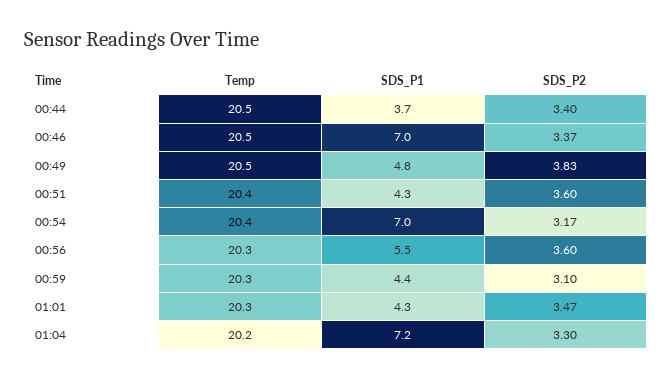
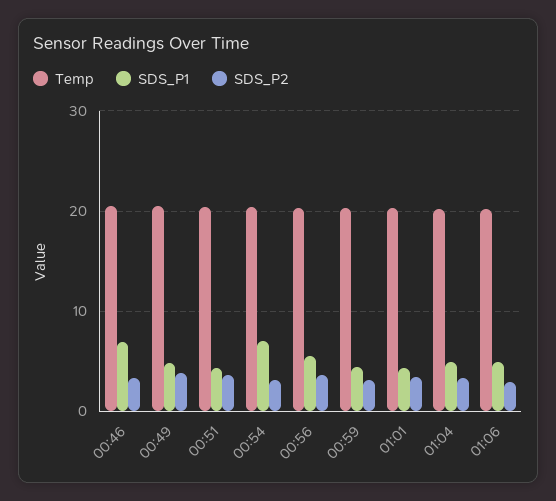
Temp, 00:44: 20.5 -> none
SDS_P1, 00:44: 3.7 -> none
SDS_P2, 00:44: 3.4 -> none
SDS_P1, 01:04: 7.2 -> 5
Temp, 01:06: none -> 20
SDS_P1, 01:06: none -> 5
SDS_P2, 01:06: none -> 3

